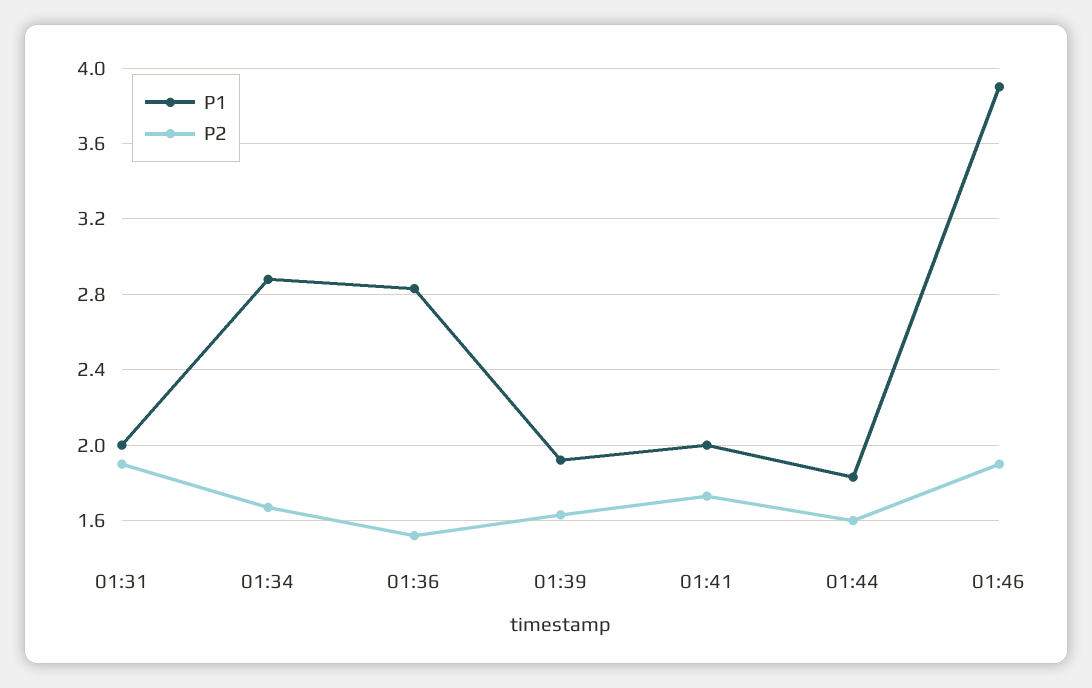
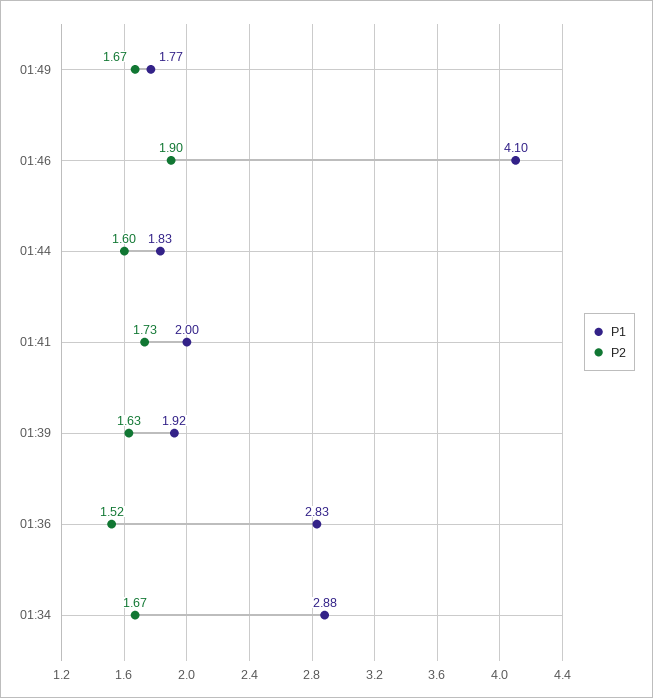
P1, 01:31: 2 -> none
P2, 01:31: 1.9 -> none
P1, 01:46: 3.9 -> 4.1
P1, 01:49: none -> 1.77
P2, 01:49: none -> 1.67

